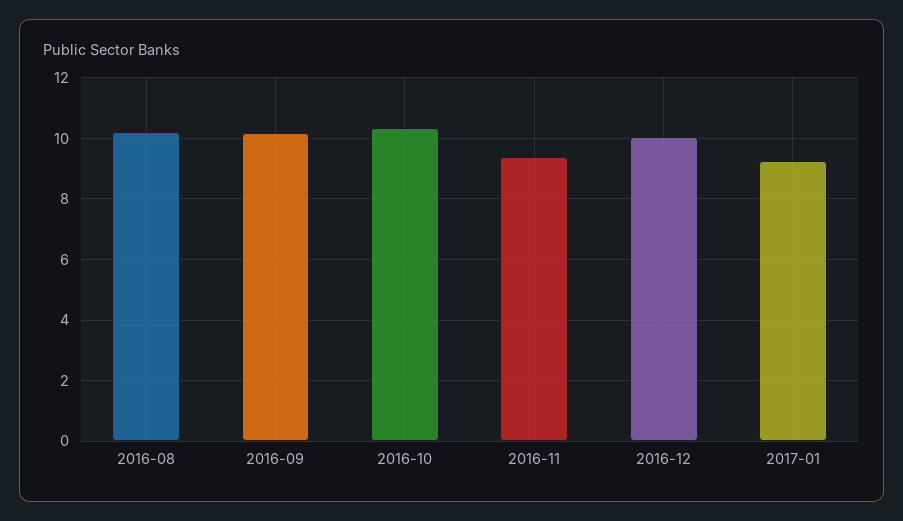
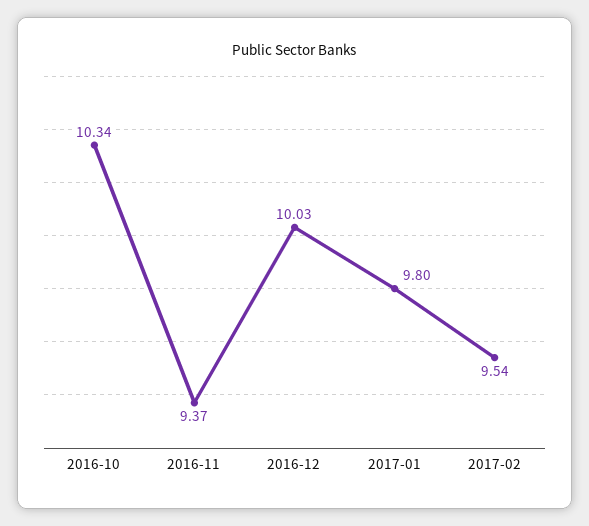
2016-08: 10.2 -> none
2016-09: 10.2 -> none
2017-01: 9.2 -> 9.8
2017-02: none -> 9.54

